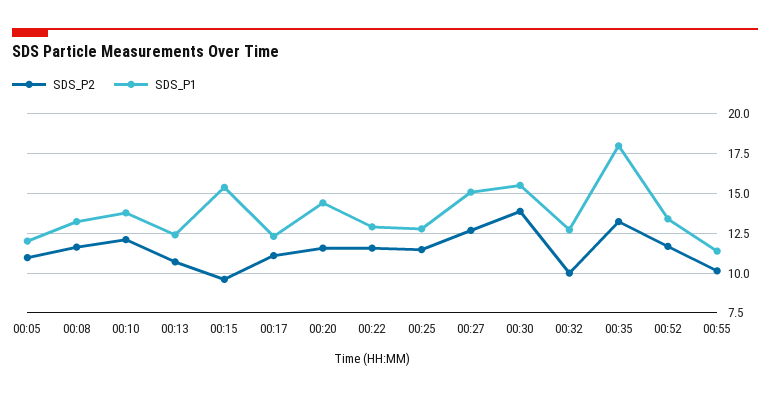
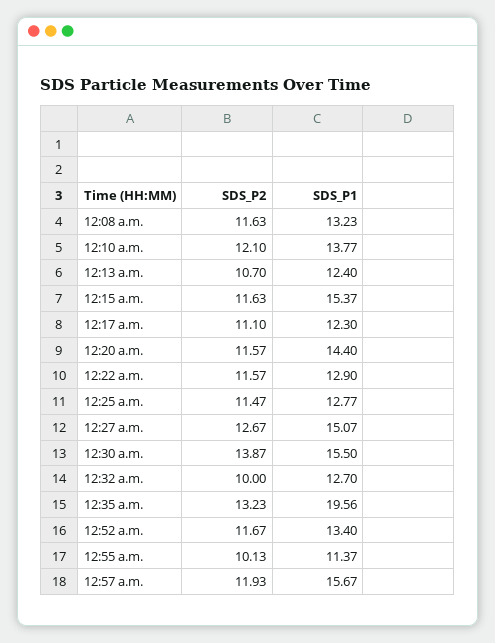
SDS_P2, 00:05: 11 -> none
SDS_P1, 00:05: 12 -> none
SDS_P2, 00:15: 9.5 -> 11.63
SDS_P1, 00:35: 18 -> 19.56
SDS_P2, 12:57 a.m.: none -> 11.93
SDS_P1, 12:57 a.m.: none -> 15.67

